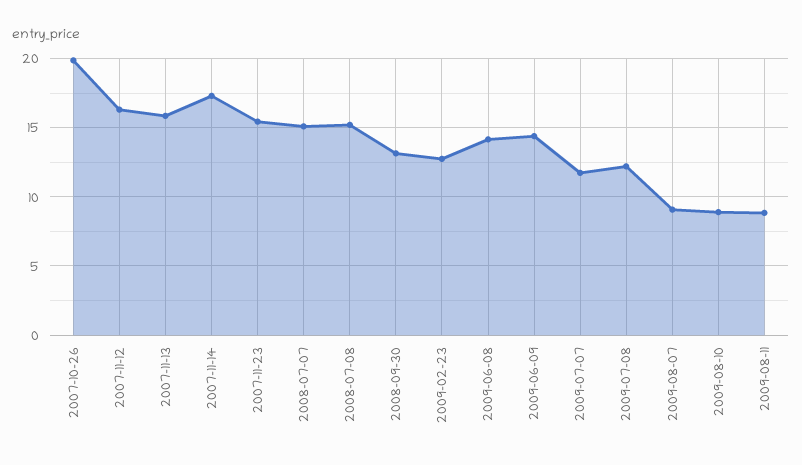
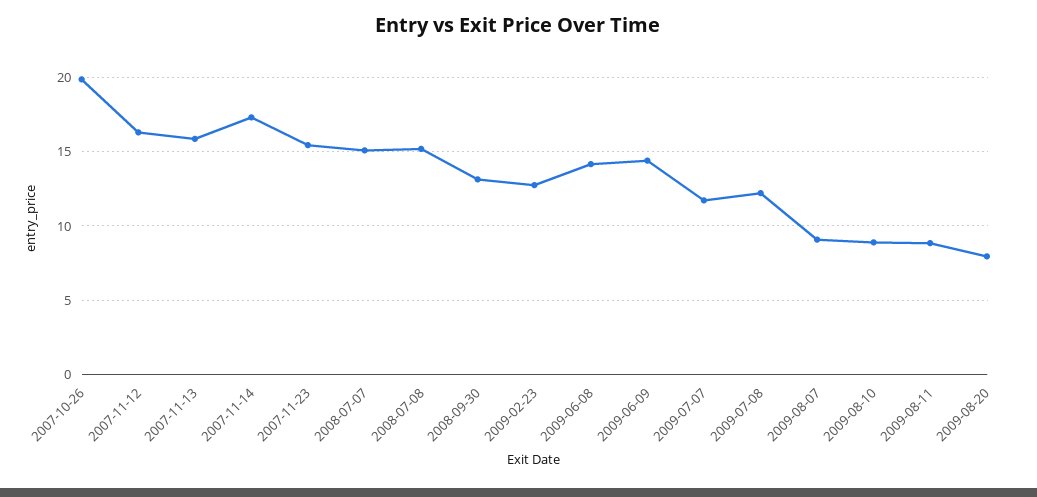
2009-08-20: none -> 8

